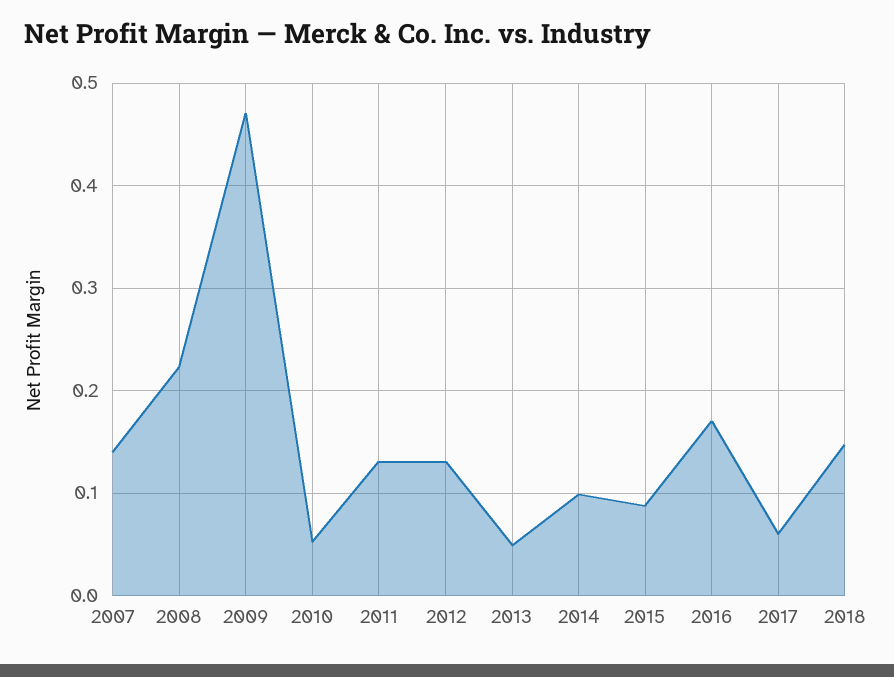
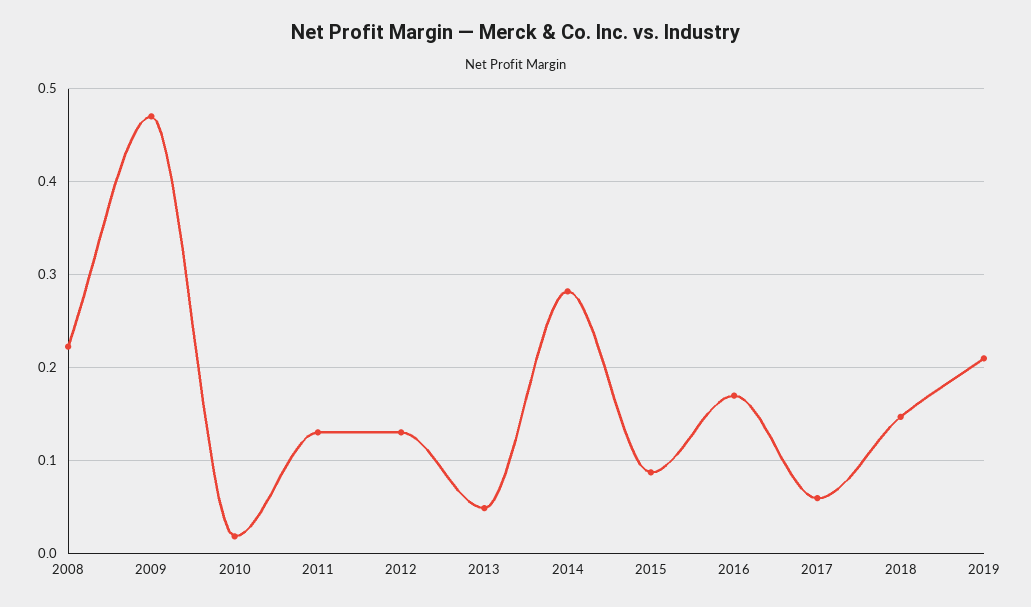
2007: 0.14 -> none
2010: 0.05 -> 0.02
2014: 0.1 -> 0.28
2019: none -> 0.21

